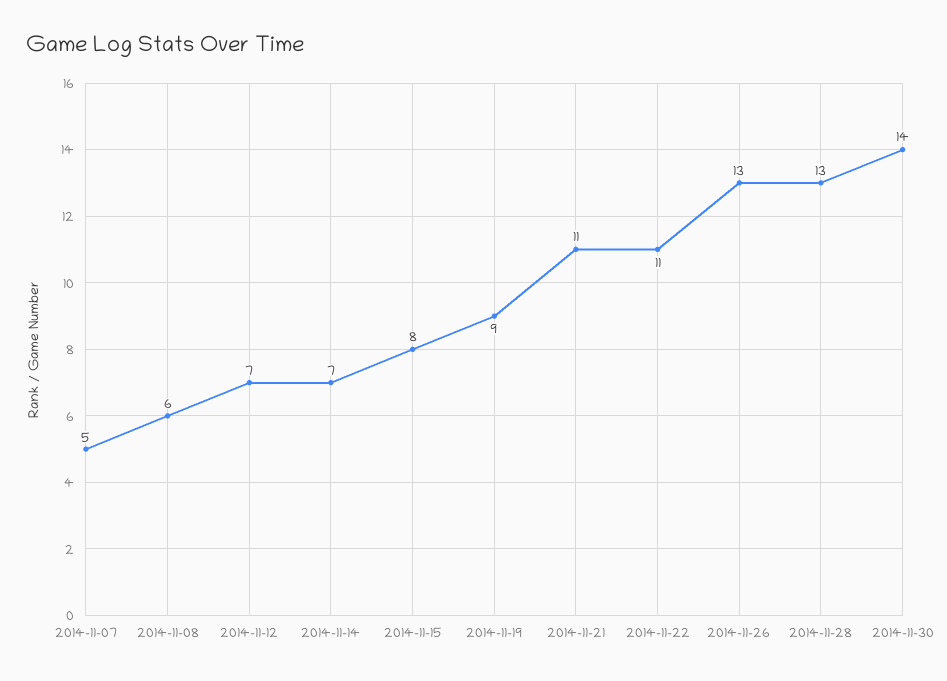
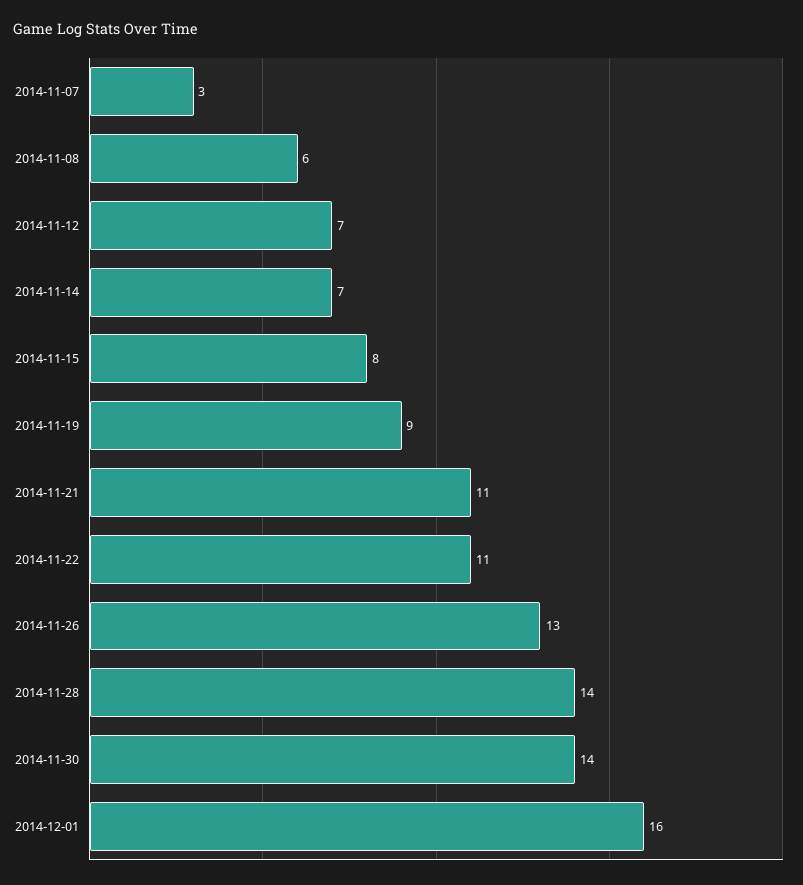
2014-11-07: 5 -> 3
2014-11-28: 13 -> 14
2014-12-01: none -> 16

